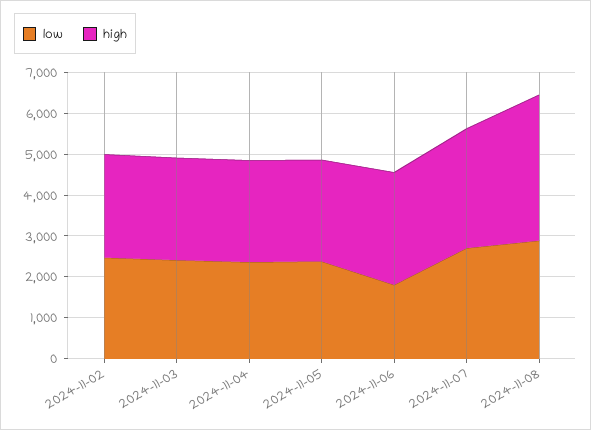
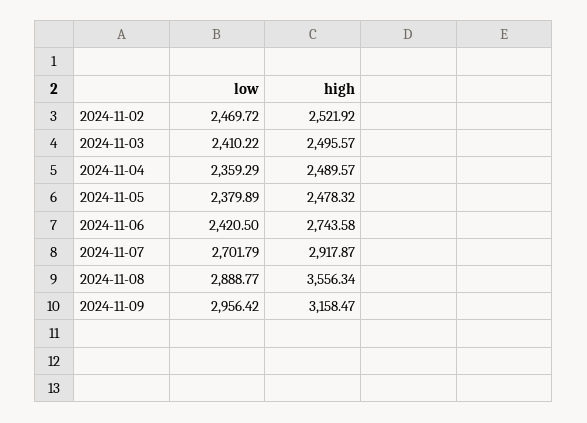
low, 2024-11-06: 1800 -> 2420.5
low, 2024-11-09: none -> 2956.42
high, 2024-11-09: none -> 3158.47

